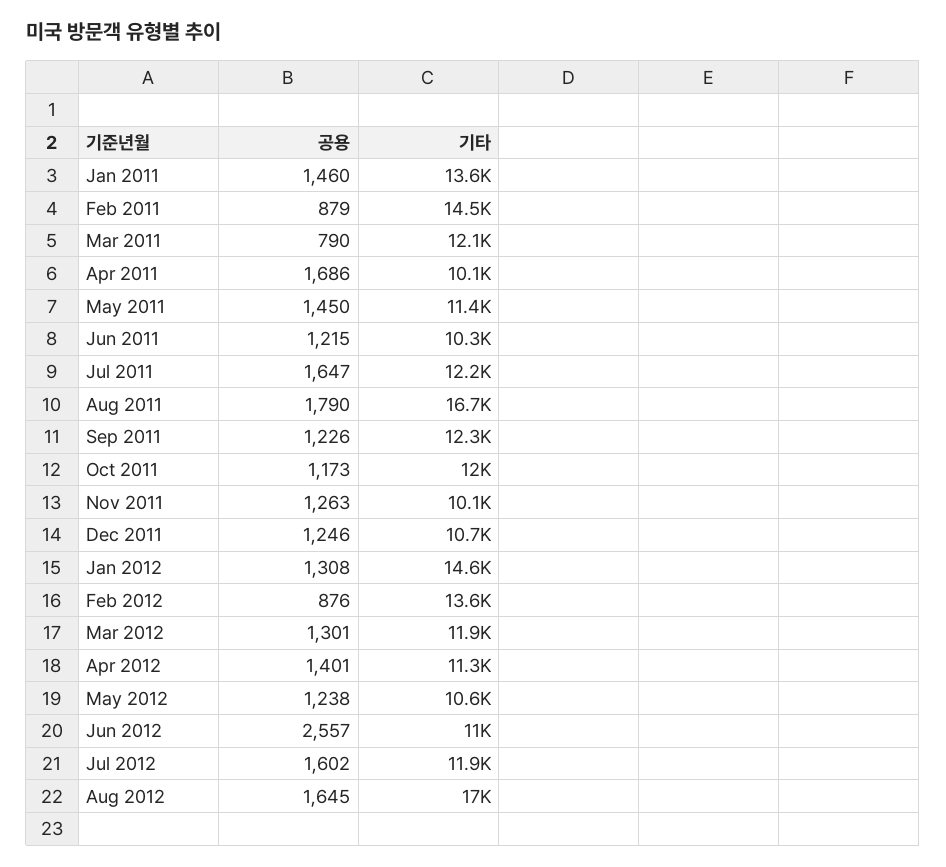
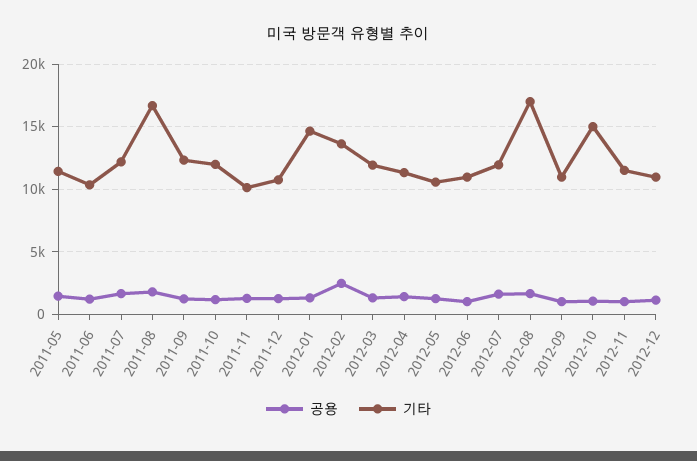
공용, Jan 2011: 1460 -> none
기타, Jan 2011: 13600 -> none
공용, Feb 2011: 879 -> none
기타, Feb 2011: 14500 -> none
공용, Mar 2011: 790 -> none
기타, Mar 2011: 12100 -> none
공용, Apr 2011: 1686 -> none
기타, Apr 2011: 10100 -> none
공용, Feb 2012: 876 -> 2500
공용, Jun 2012: 2557 -> 1000
공용, 2012-09: none -> 1000
기타, 2012-09: none -> 11000
공용, 2012-10: none -> 1000
기타, 2012-10: none -> 15000
공용, 2012-11: none -> 1000
기타, 2012-11: none -> 11500
공용, 2012-12: none -> 1000
기타, 2012-12: none -> 11000

